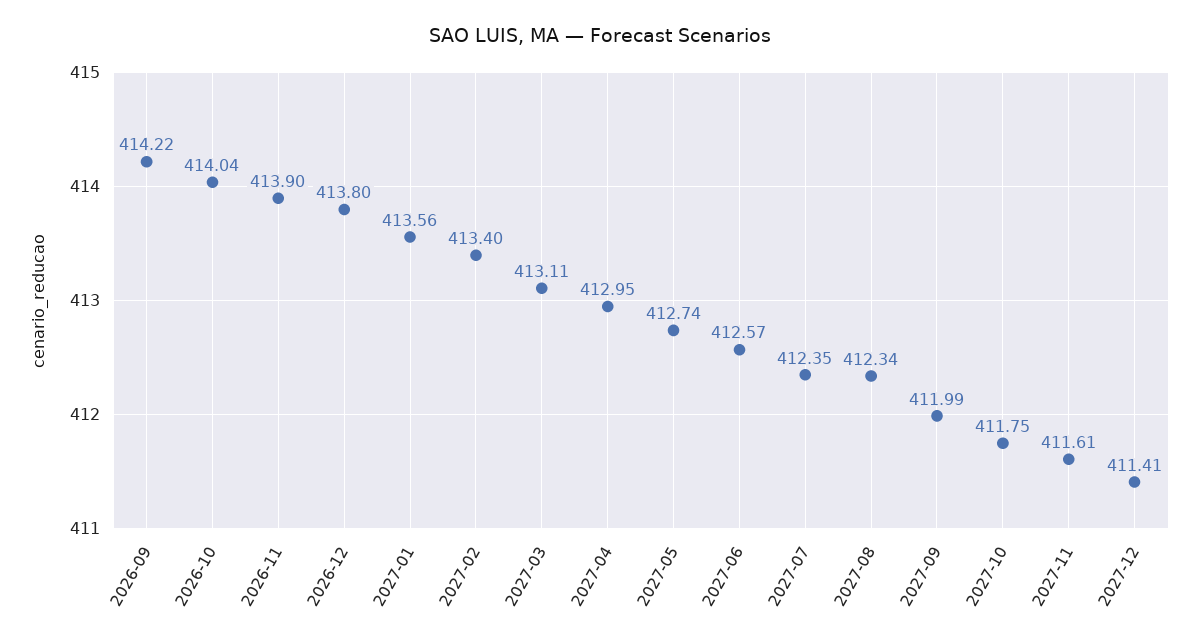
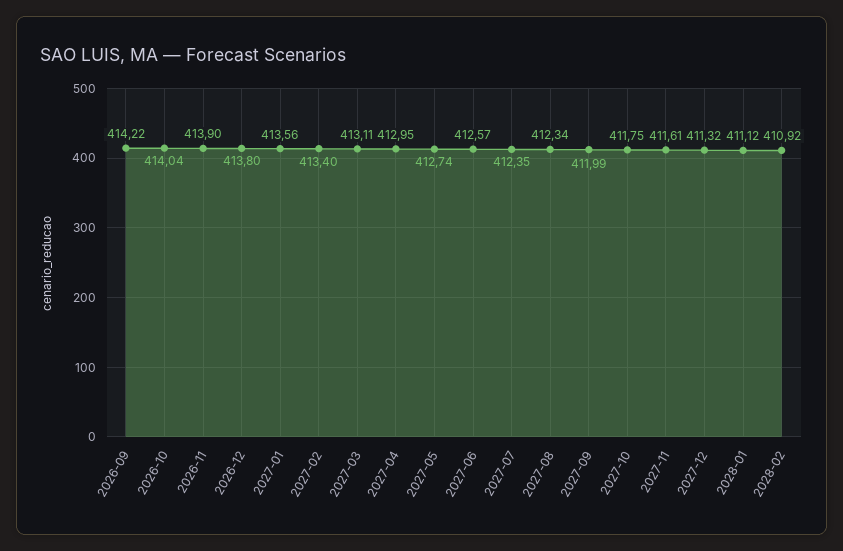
2027-12: 411.41 -> 411.32
2028-01: none -> 411.12
2028-02: none -> 410.92

